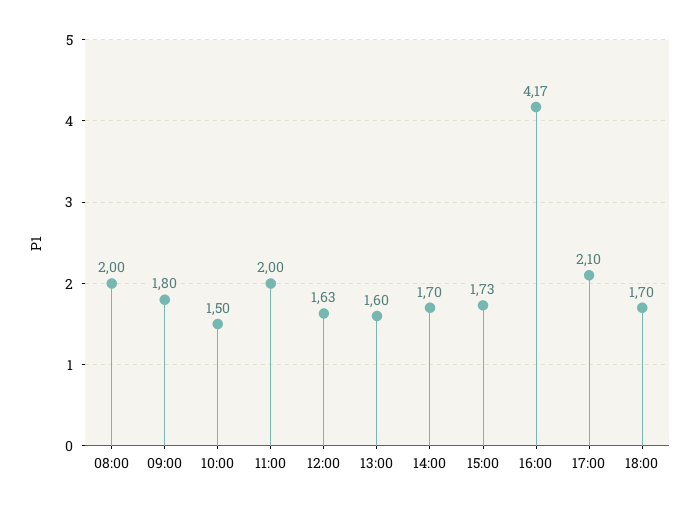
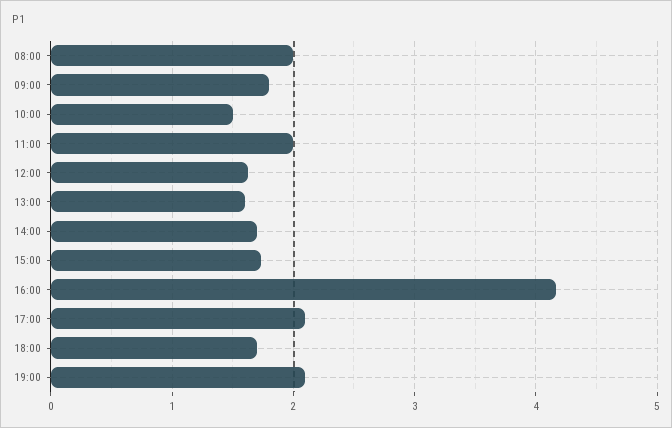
19:00: none -> 2.1

